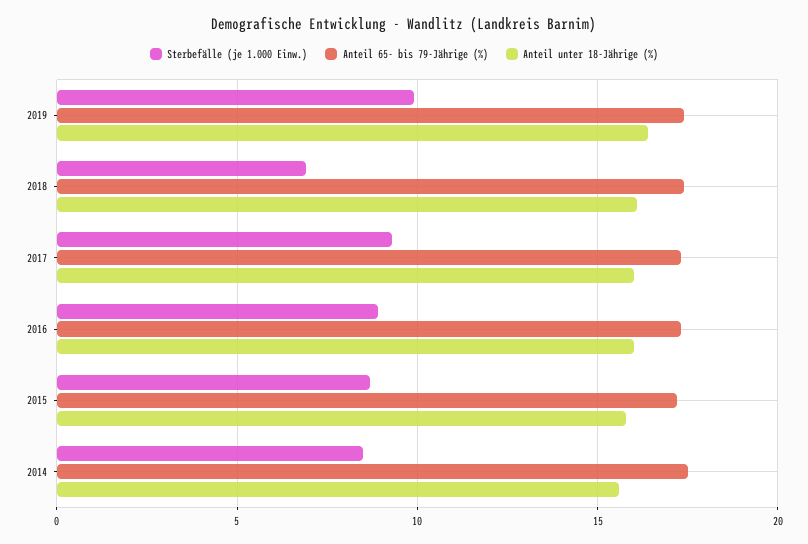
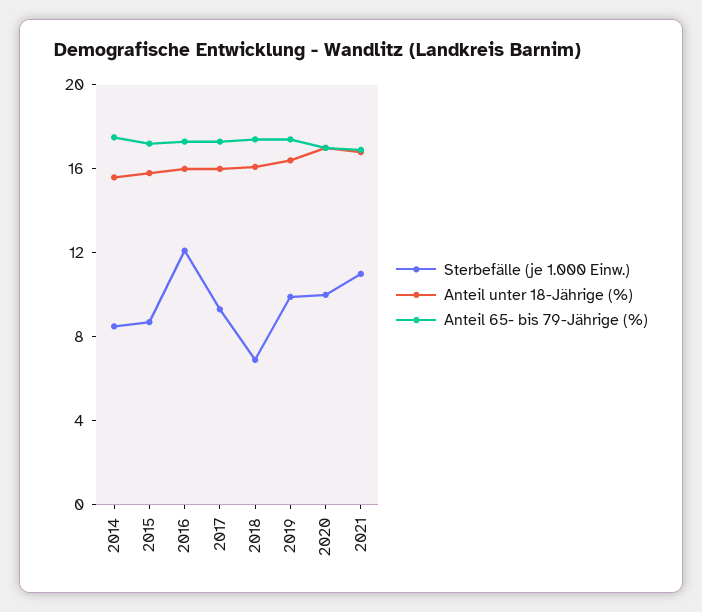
Sterbefälle (je 1.000 Einw.), 2016: 9 -> 12
Sterbefälle (je 1.000 Einw.), 2020: none -> 10
Anteil unter 18-Jährige (%), 2020: none -> 17
Anteil 65- bis 79-Jährige (%), 2020: none -> 17
Sterbefälle (je 1.000 Einw.), 2021: none -> 11
Anteil unter 18-Jährige (%), 2021: none -> 17
Anteil 65- bis 79-Jährige (%), 2021: none -> 17

